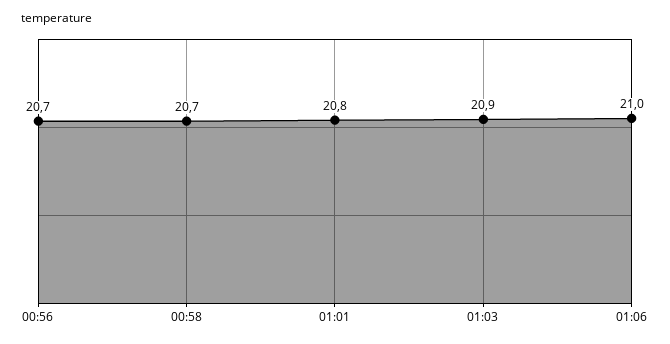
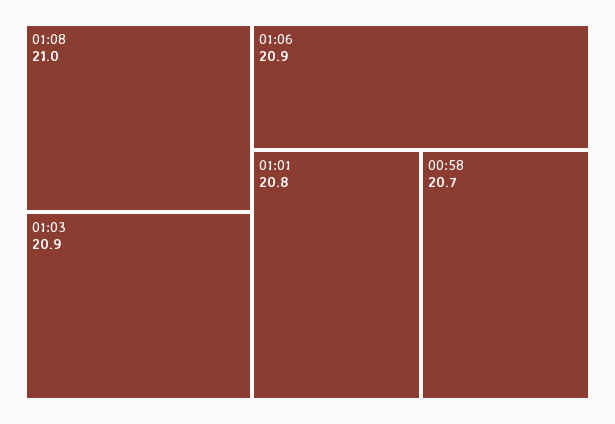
00:56: 20.7 -> none
01:06: 21 -> 20.9
01:08: none -> 21

